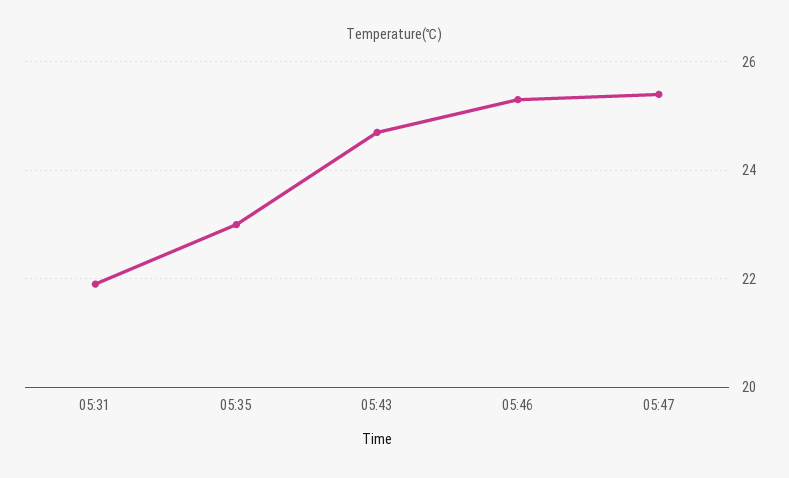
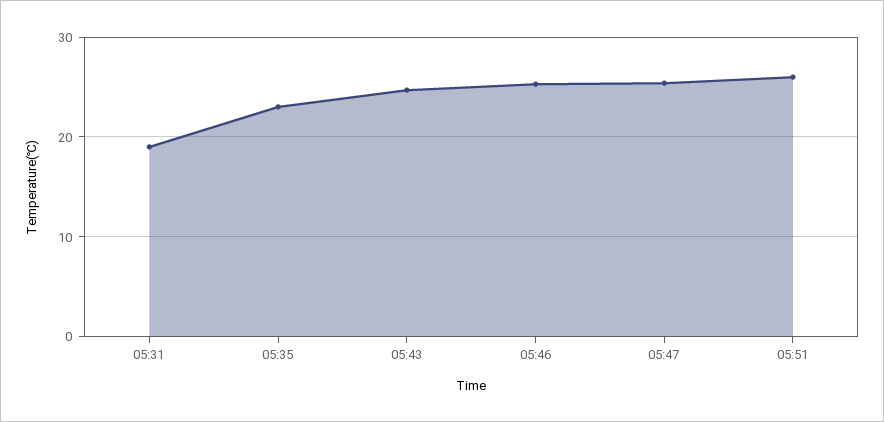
05:31: 22 -> 19
05:51: none -> 26

